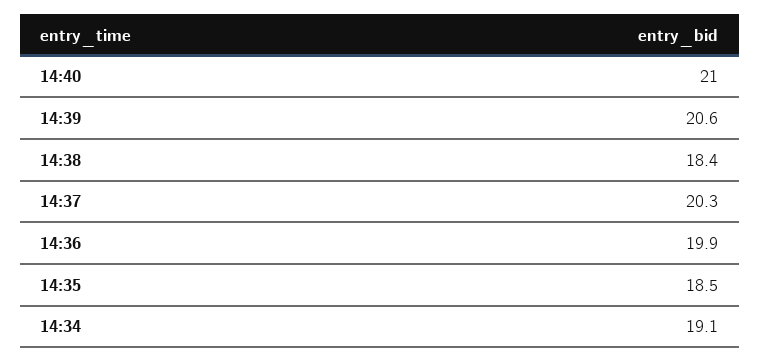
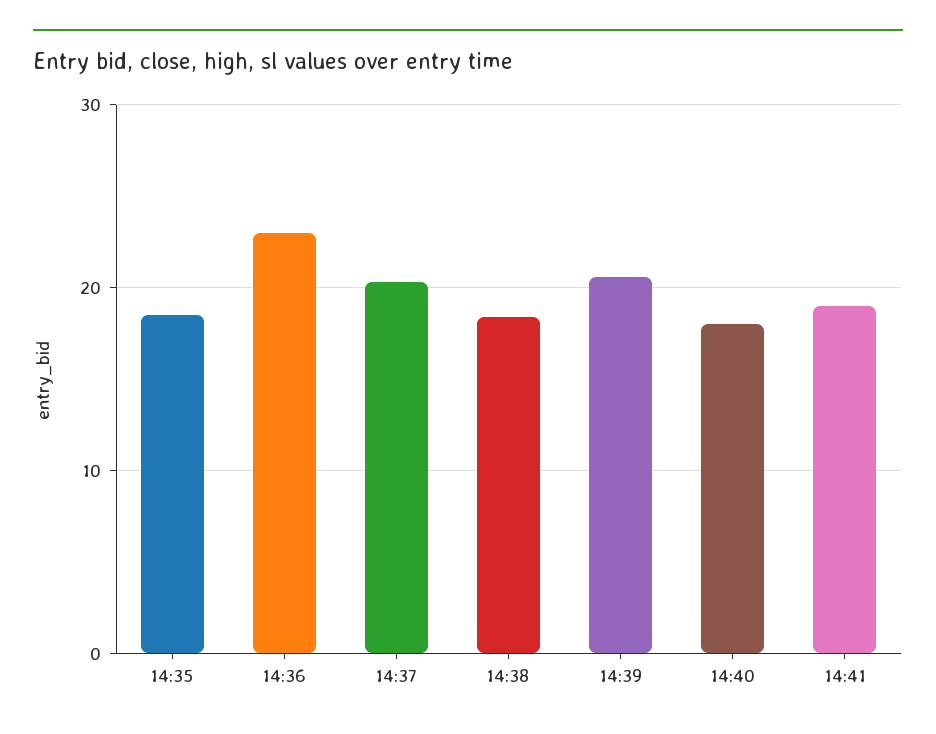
14:40: 21 -> 18
14:36: 19.9 -> 23
14:34: 19.1 -> none
14:41: none -> 19

